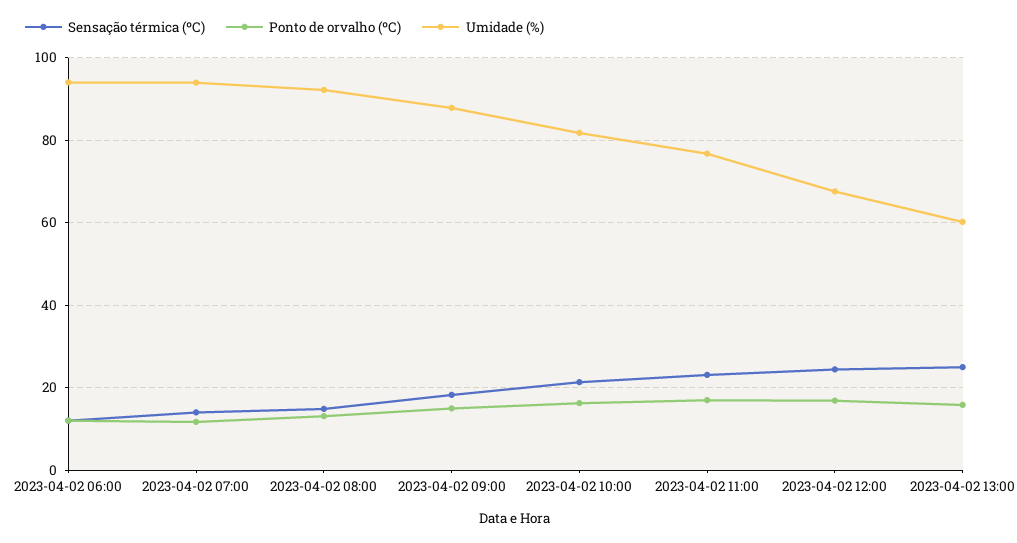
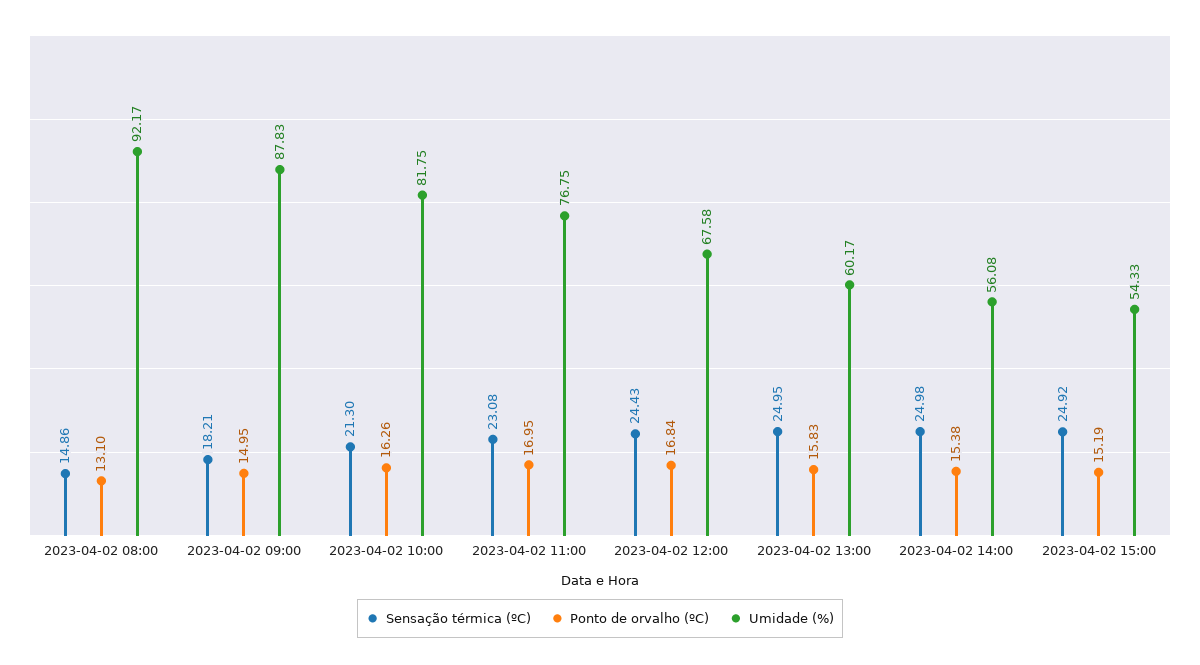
Sensação térmica (ºC), 2023-04-02 06:00: 12 -> none
Ponto de orvalho (ºC), 2023-04-02 06:00: 12 -> none
Umidade (%), 2023-04-02 06:00: 94 -> none
Sensação térmica (ºC), 2023-04-02 07:00: 14 -> none
Ponto de orvalho (ºC), 2023-04-02 07:00: 12 -> none
Umidade (%), 2023-04-02 07:00: 94 -> none
Sensação térmica (ºC), 2023-04-02 14:00: none -> 24.98
Ponto de orvalho (ºC), 2023-04-02 14:00: none -> 15.38
Umidade (%), 2023-04-02 14:00: none -> 56.08
Sensação térmica (ºC), 2023-04-02 15:00: none -> 24.92
Ponto de orvalho (ºC), 2023-04-02 15:00: none -> 15.19
Umidade (%), 2023-04-02 15:00: none -> 54.33

